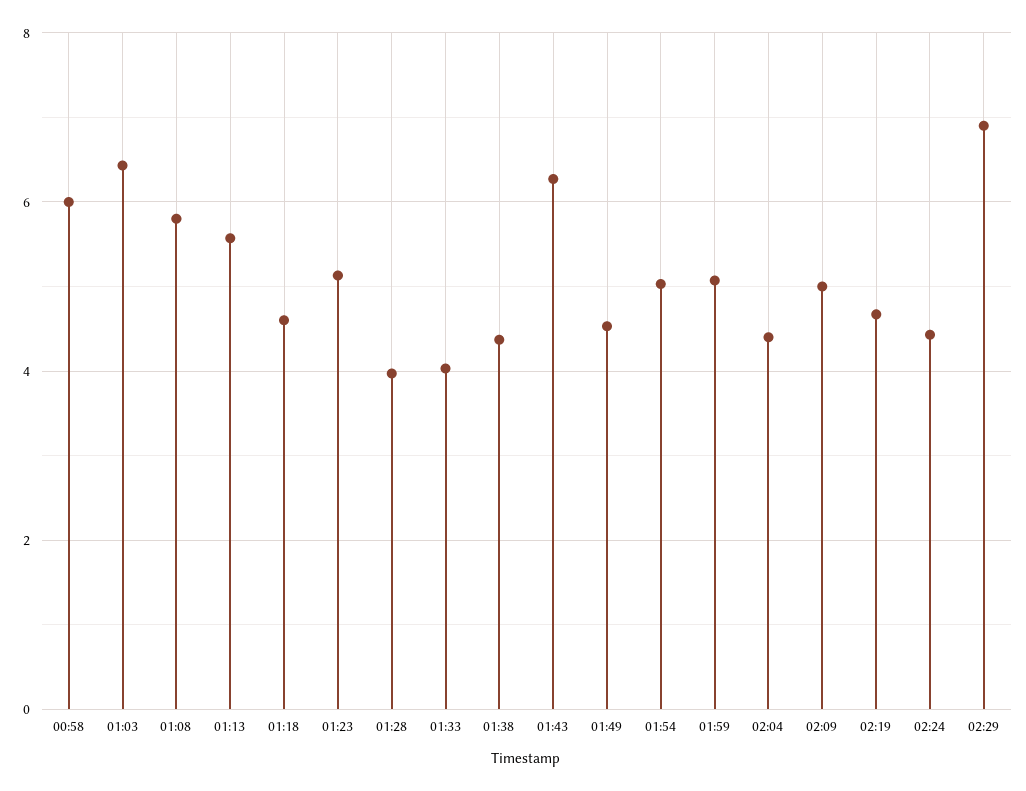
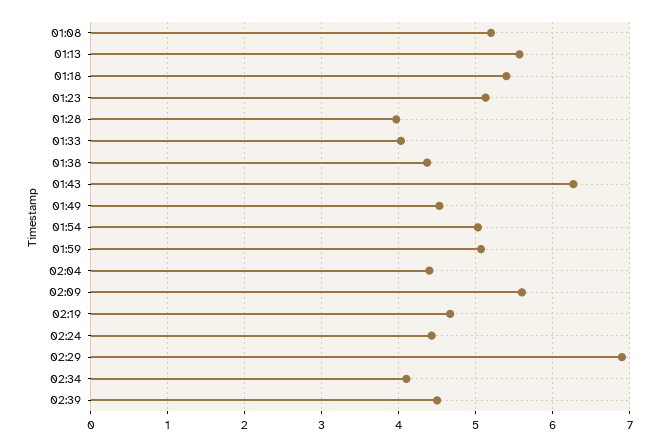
00:58: 6 -> none
01:03: 6.4 -> none
01:08: 5.8 -> 5.2
01:18: 4.6 -> 5.4
02:09: 5 -> 5.6
02:34: none -> 4.1
02:39: none -> 4.5

